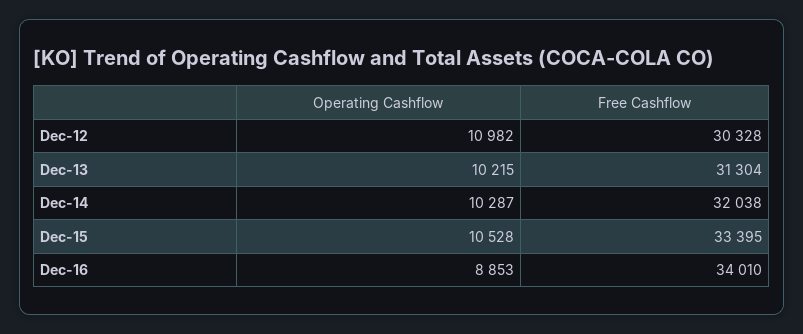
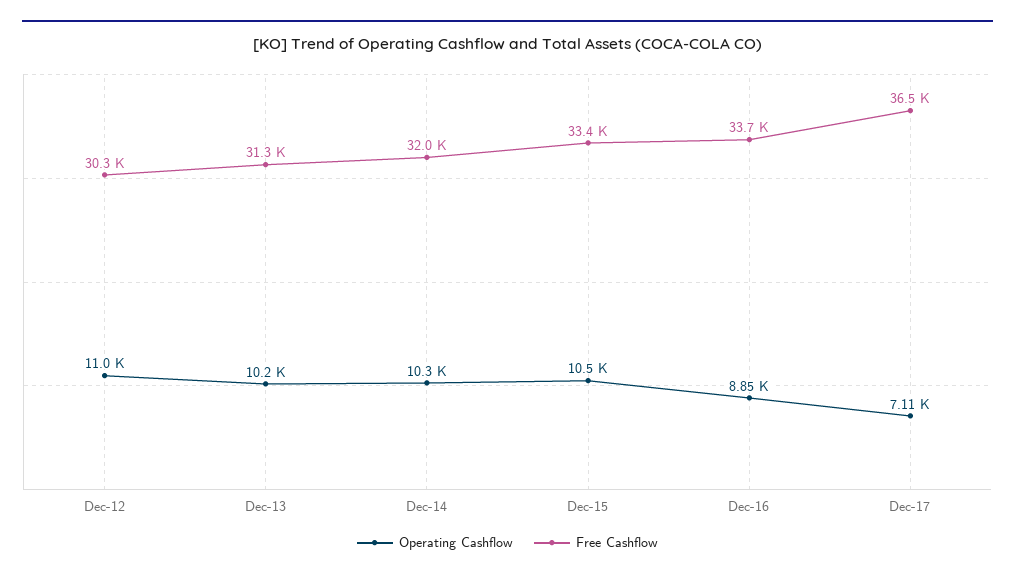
Free Cashflow, Dec-16: 34010 -> 33700
Operating Cashflow, Dec-17: none -> 7110
Free Cashflow, Dec-17: none -> 36500

